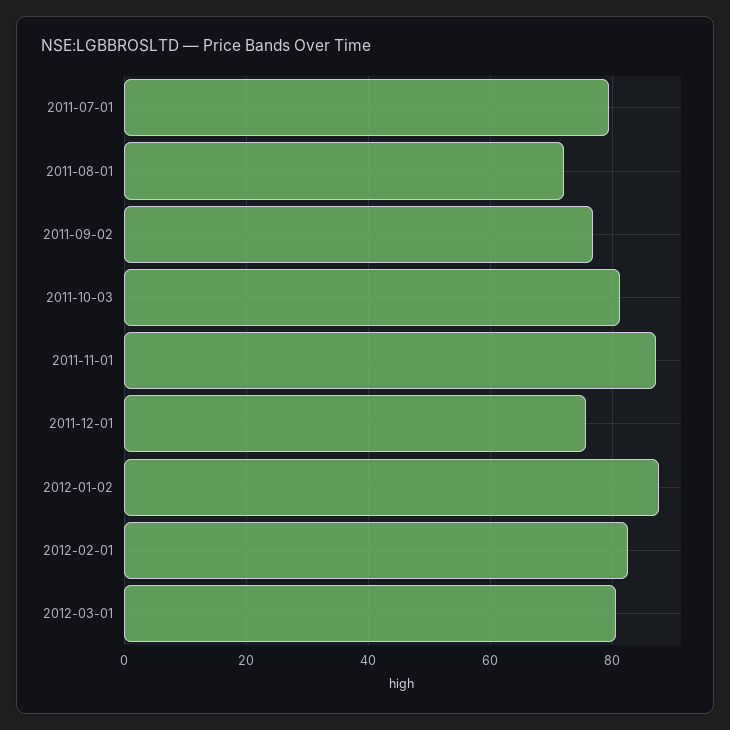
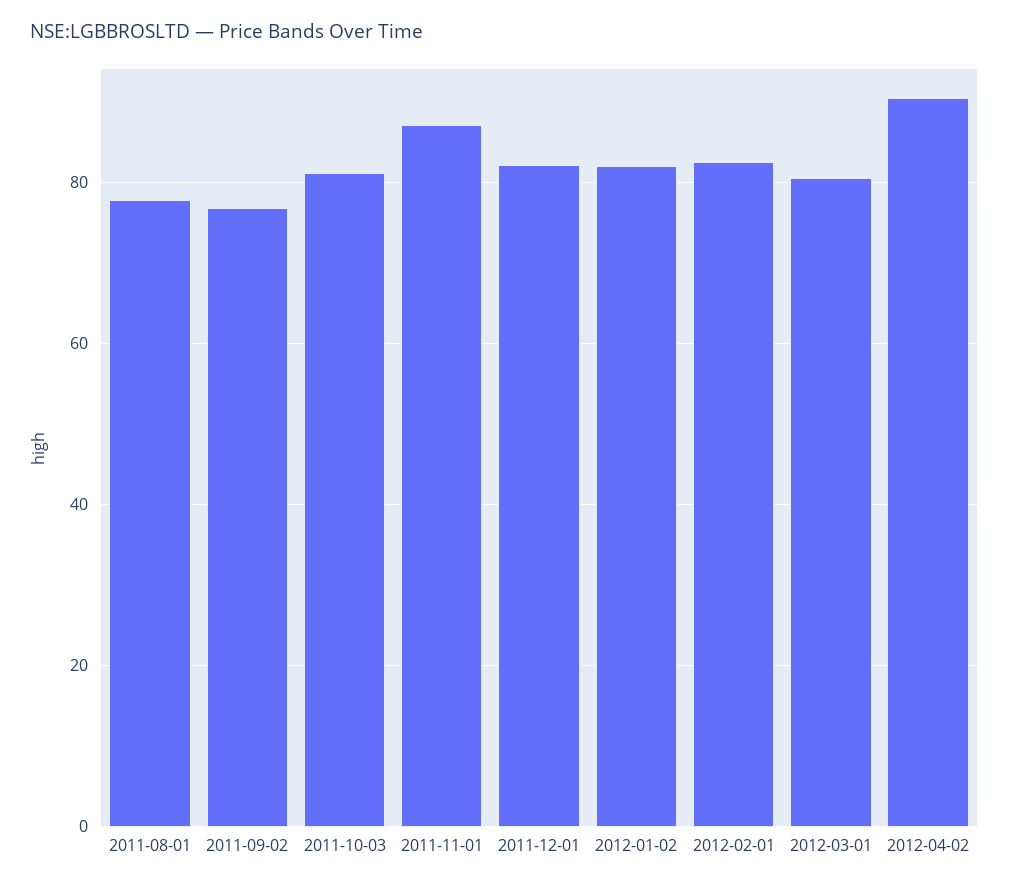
2011-07-01: 80 -> none
2011-08-01: 72 -> 78
2011-12-01: 76 -> 82
2012-01-02: 88 -> 82
2012-04-02: none -> 90

